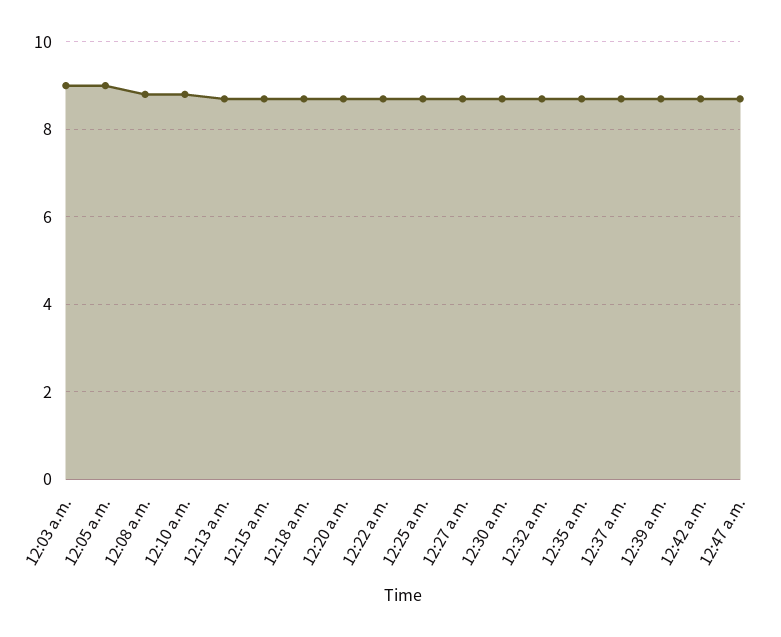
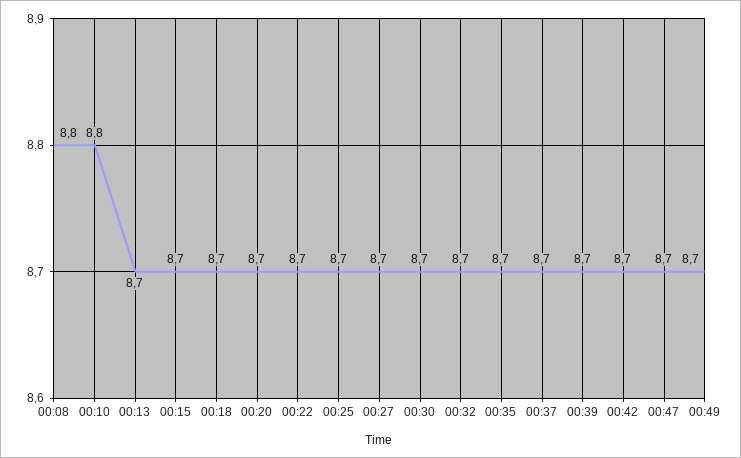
12:03 a.m.: 9 -> none
12:05 a.m.: 9 -> none
00:49: none -> 8.7

